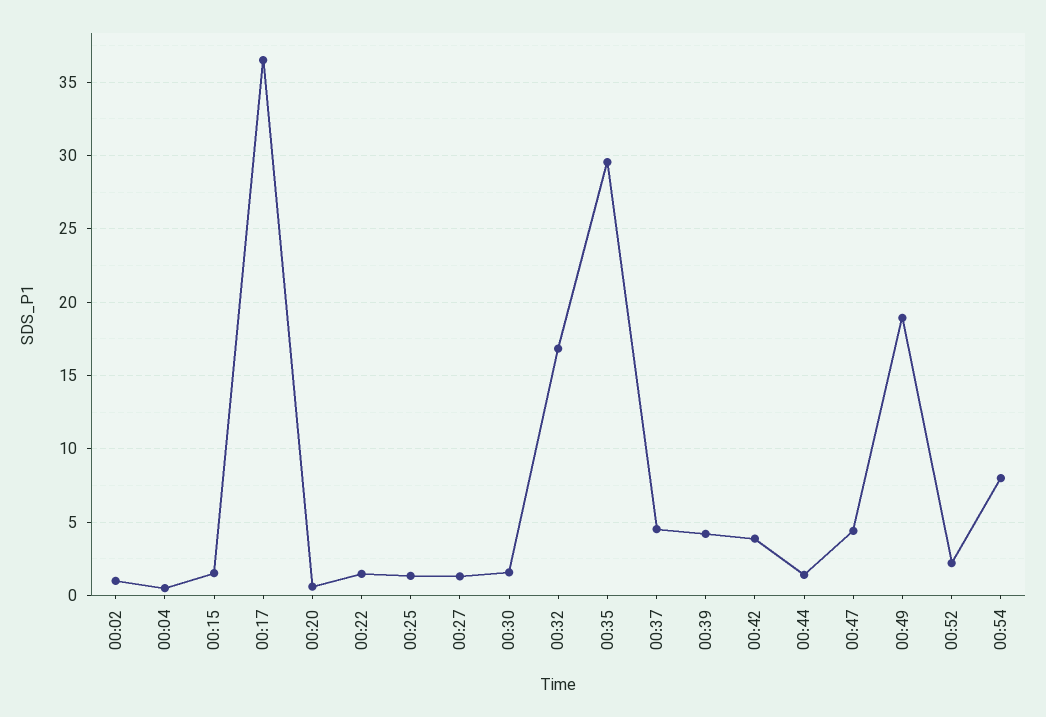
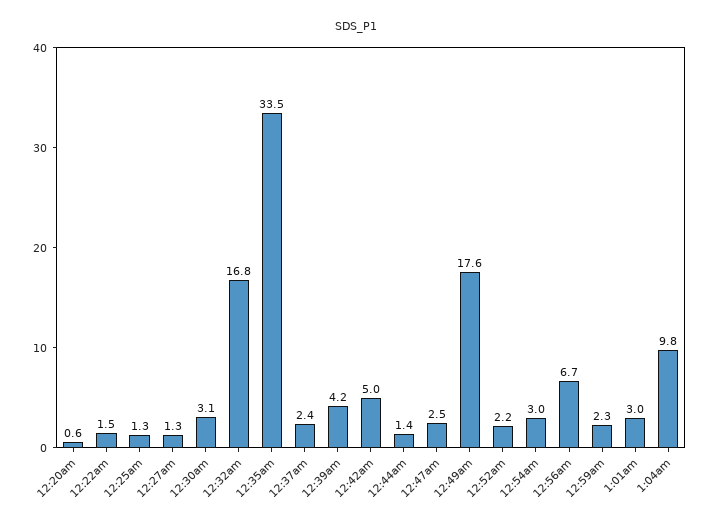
00:02: 1 -> none
00:04: 0.5 -> none
00:15: 1.5 -> none
00:17: 36.5 -> none
00:30: 1.5 -> 3.1
00:35: 29.5 -> 33.5
00:37: 4.5 -> 2.4
00:42: 4 -> 5
00:47: 4.5 -> 2.5
00:49: 19 -> 17.6
00:54: 8 -> 3
12:56am: none -> 6.7
12:59am: none -> 2.3
1:01am: none -> 3
1:04am: none -> 9.8

